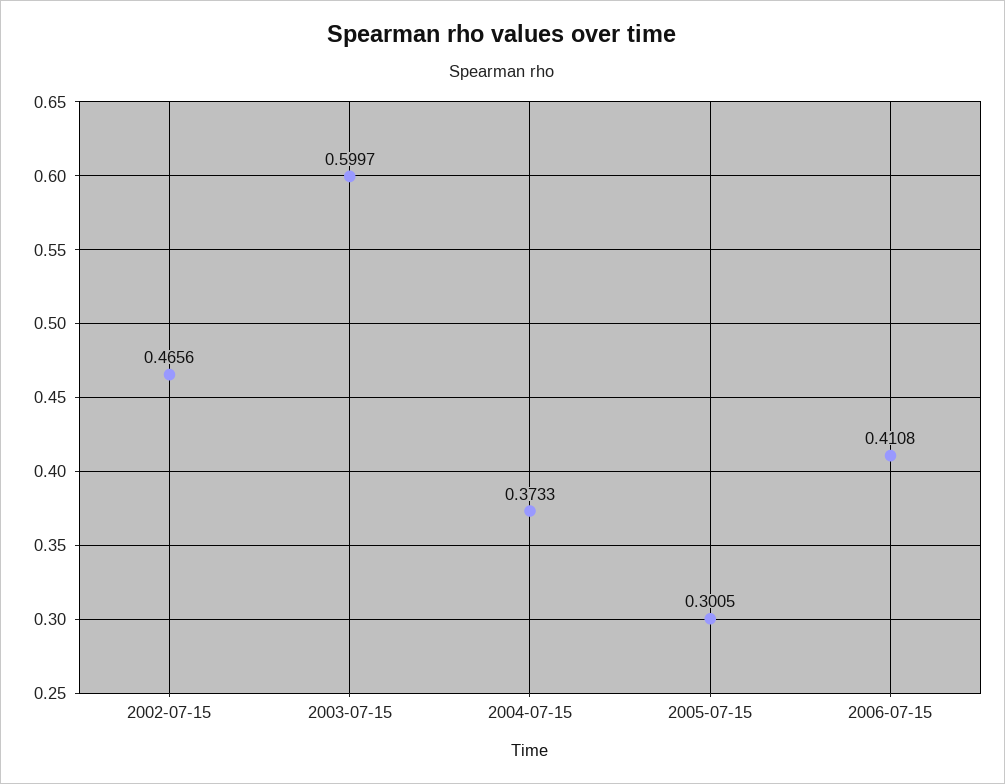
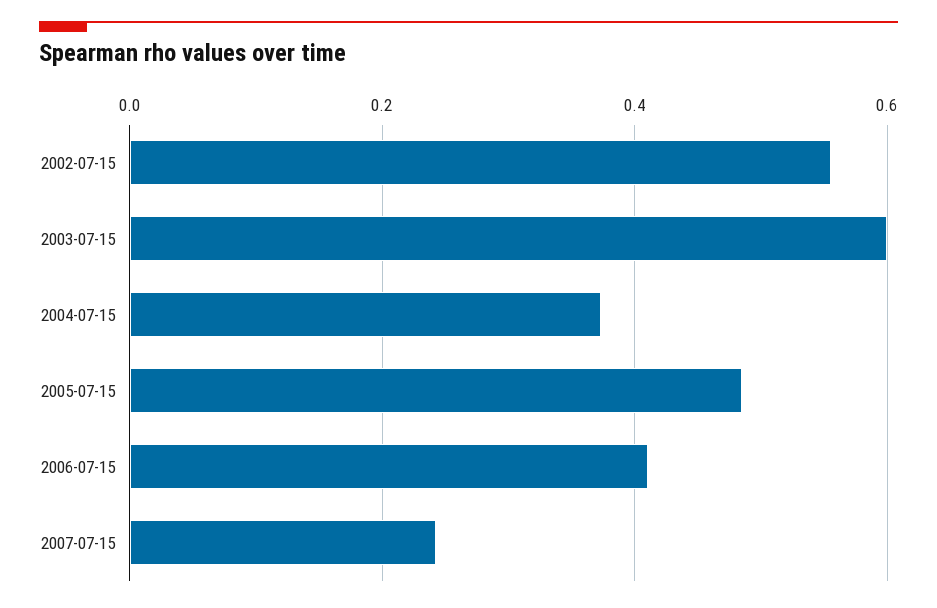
2002-07-15: 0.4656 -> 0.56
2005-07-15: 0.3005 -> 0.48
2007-07-15: none -> 0.24

